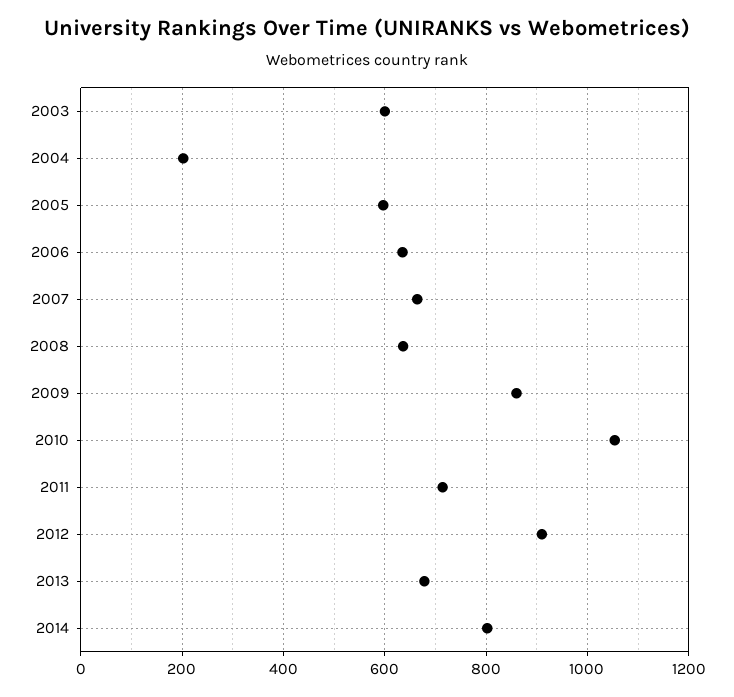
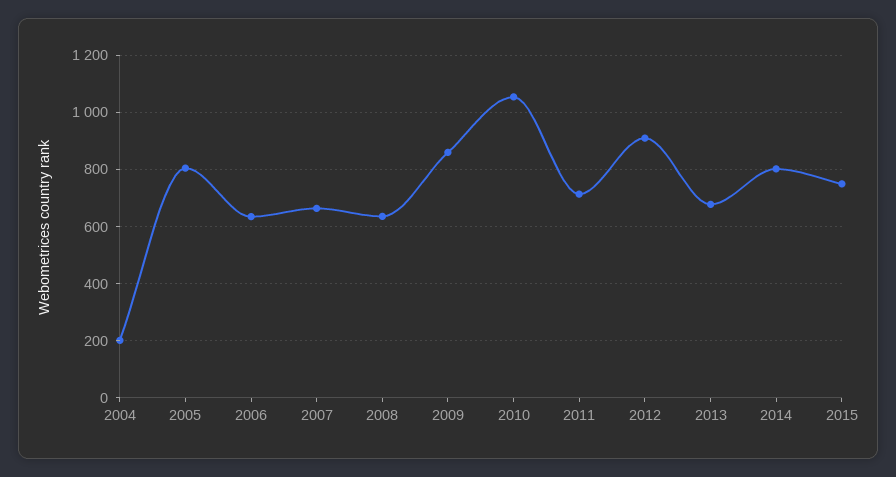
2003: 600 -> none
2005: 600 -> 800
2015: none -> 750

